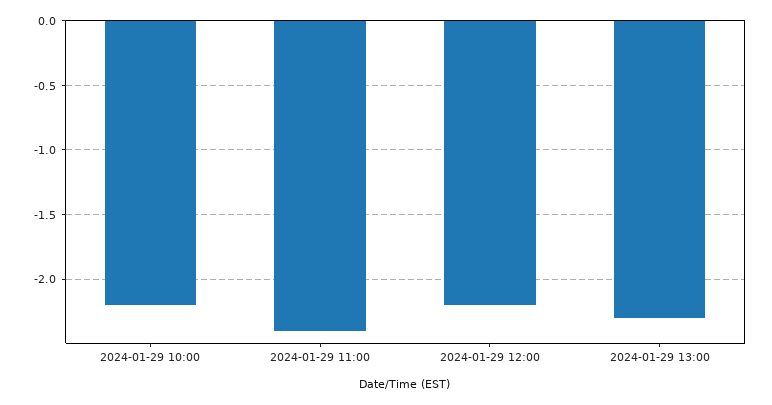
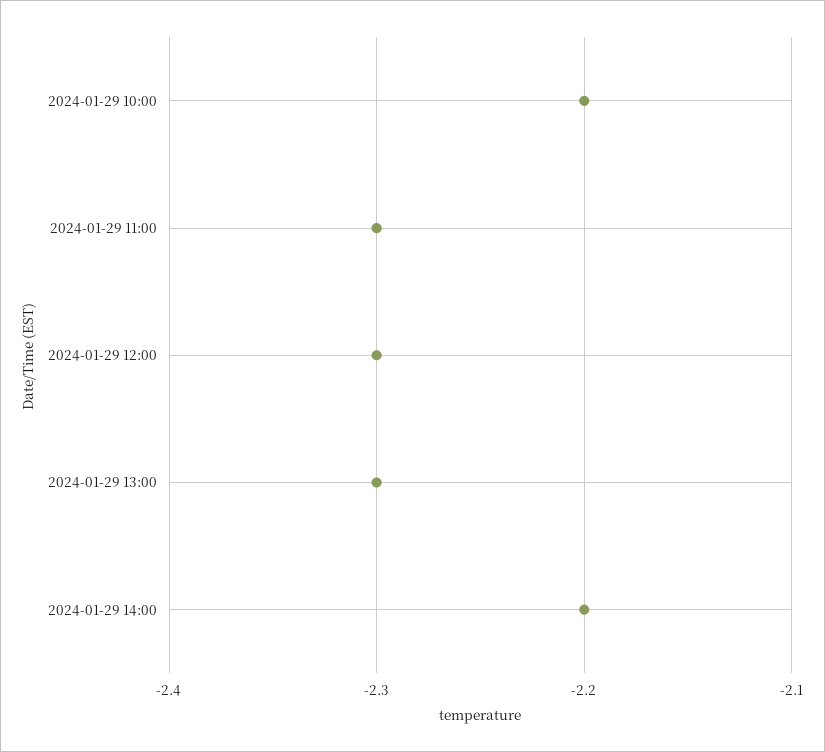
2024-01-29 11:00: -2.4 -> -2.3
2024-01-29 12:00: -2.2 -> -2.3
2024-01-29 14:00: none -> -2.2

